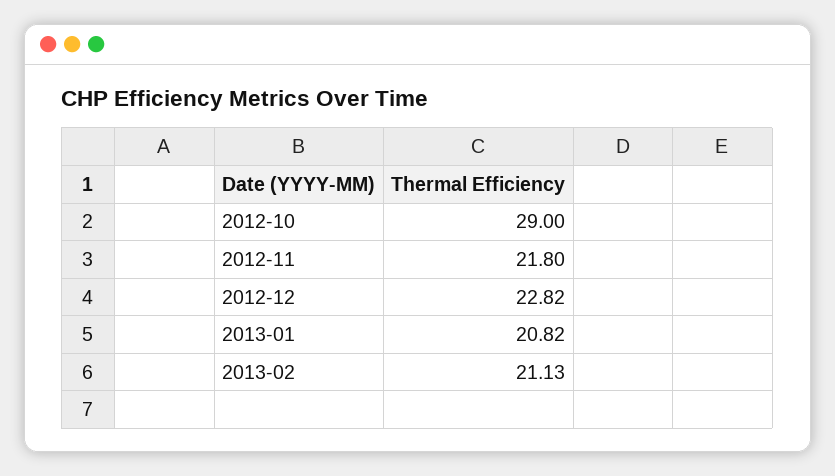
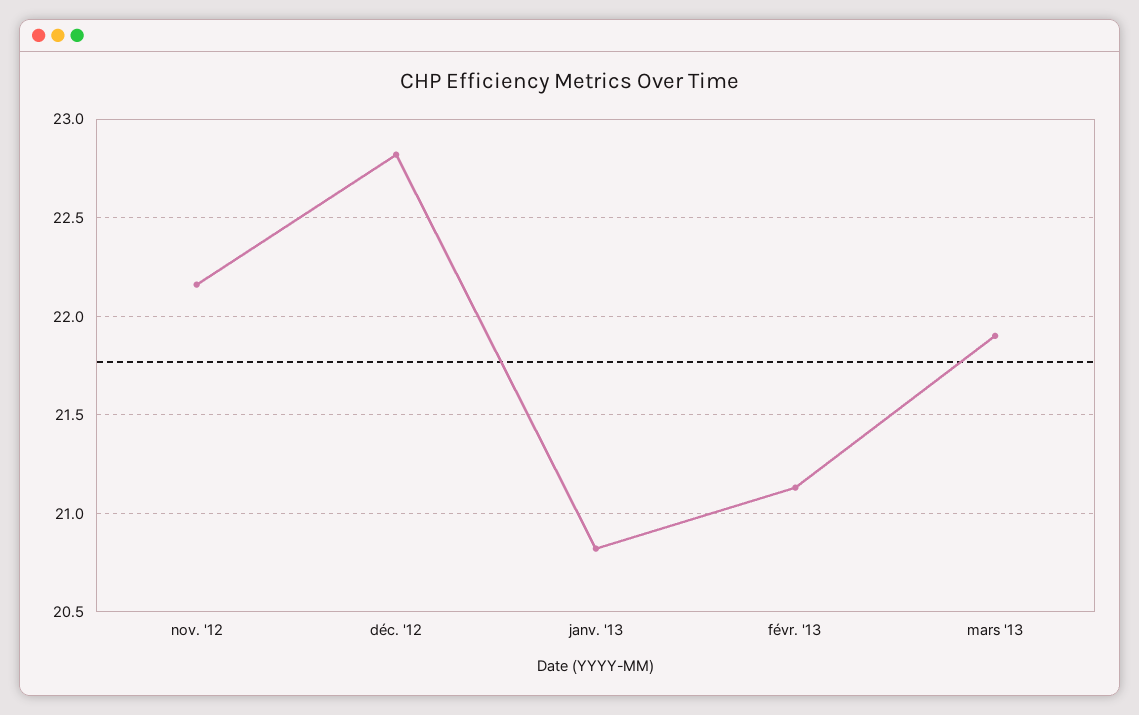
2012-10: 29 -> none
2012-11: 21.8 -> 22.15
mars '13: none -> 21.9

